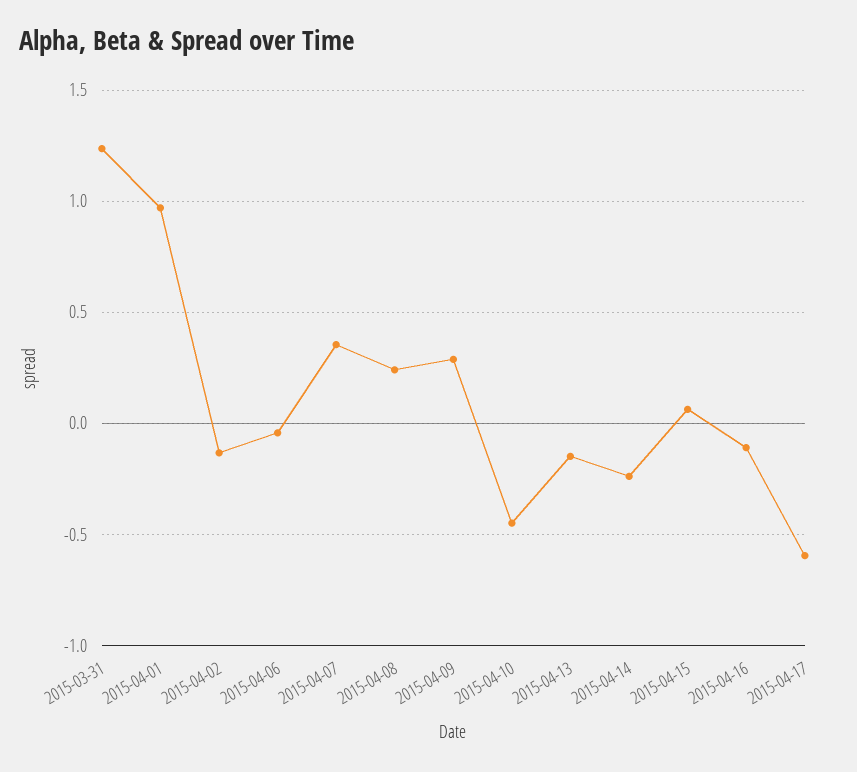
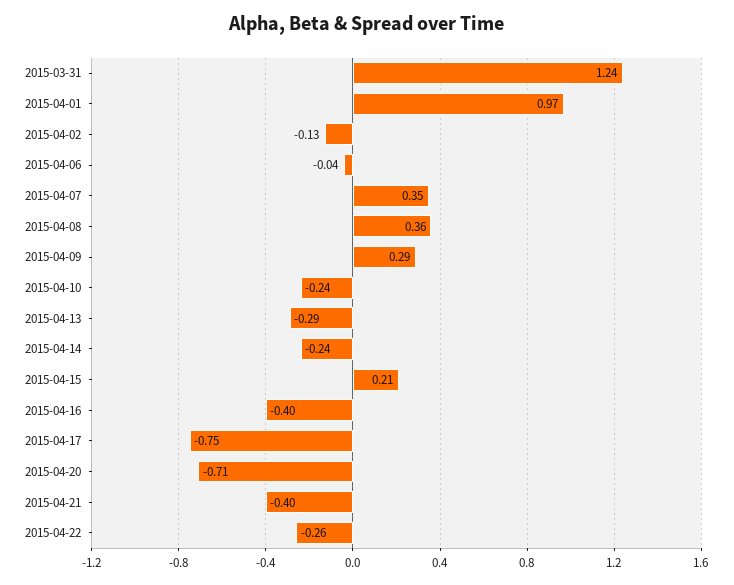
2015-04-08: 0.25 -> 0.36
2015-04-10: -0.45 -> -0.24
2015-04-13: -0.15 -> -0.29
2015-04-15: 0.05 -> 0.21
2015-04-16: -0.1 -> -0.4
2015-04-17: -0.6 -> -0.75
2015-04-20: none -> -0.71
2015-04-21: none -> -0.4
2015-04-22: none -> -0.26

